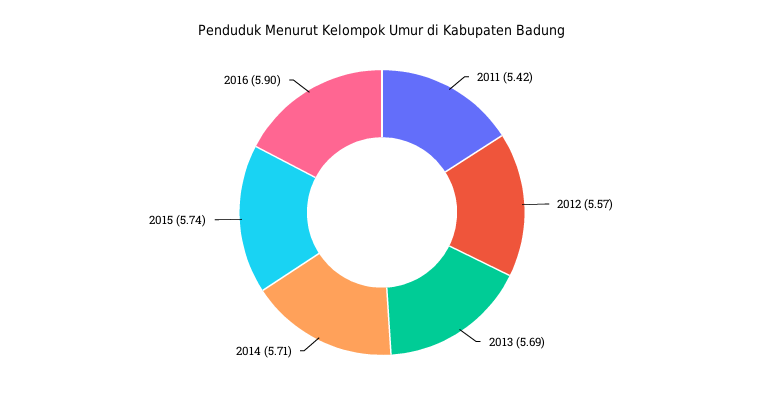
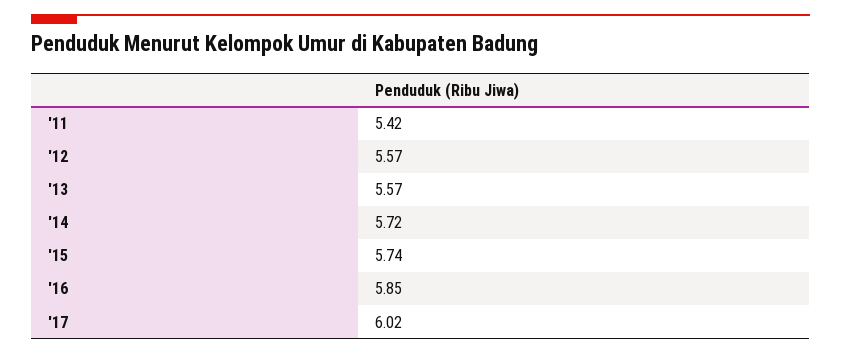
2013: 5.69 -> 5.57
2014: 5.71 -> 5.72
2016: 5.9 -> 5.85
'17: none -> 6.02

